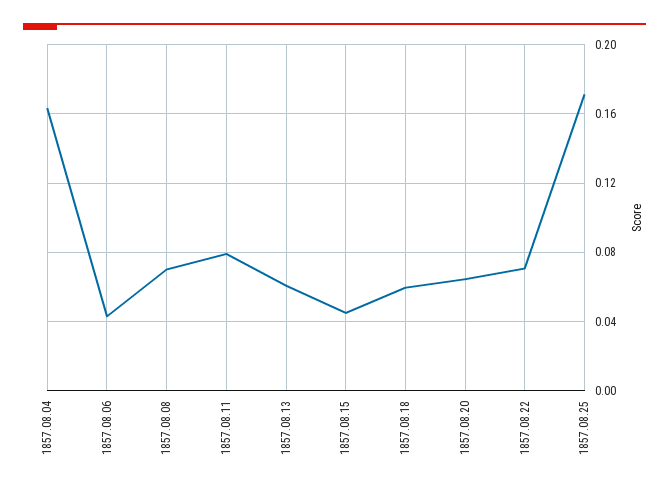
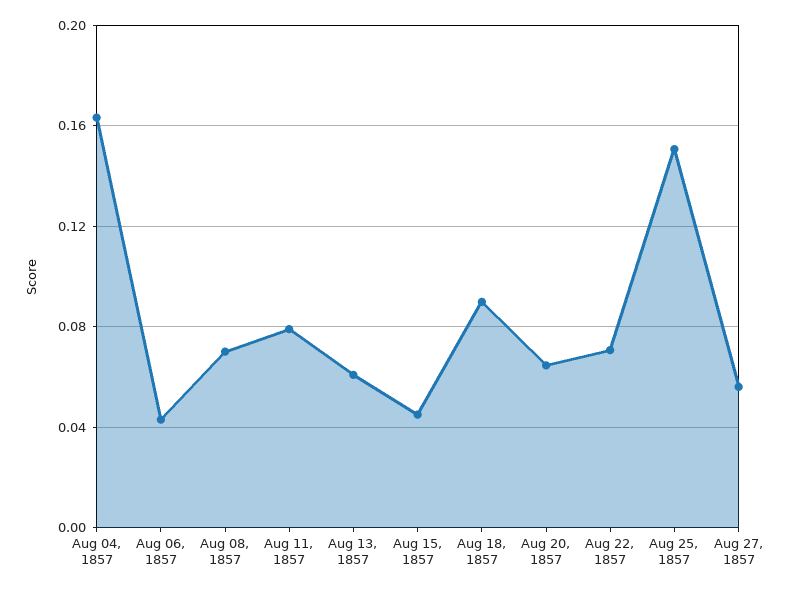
1857.08.18: 0.06 -> 0.09
1857.08.25: 0.17 -> 0.15
Aug 27, 1857: none -> 0.055

